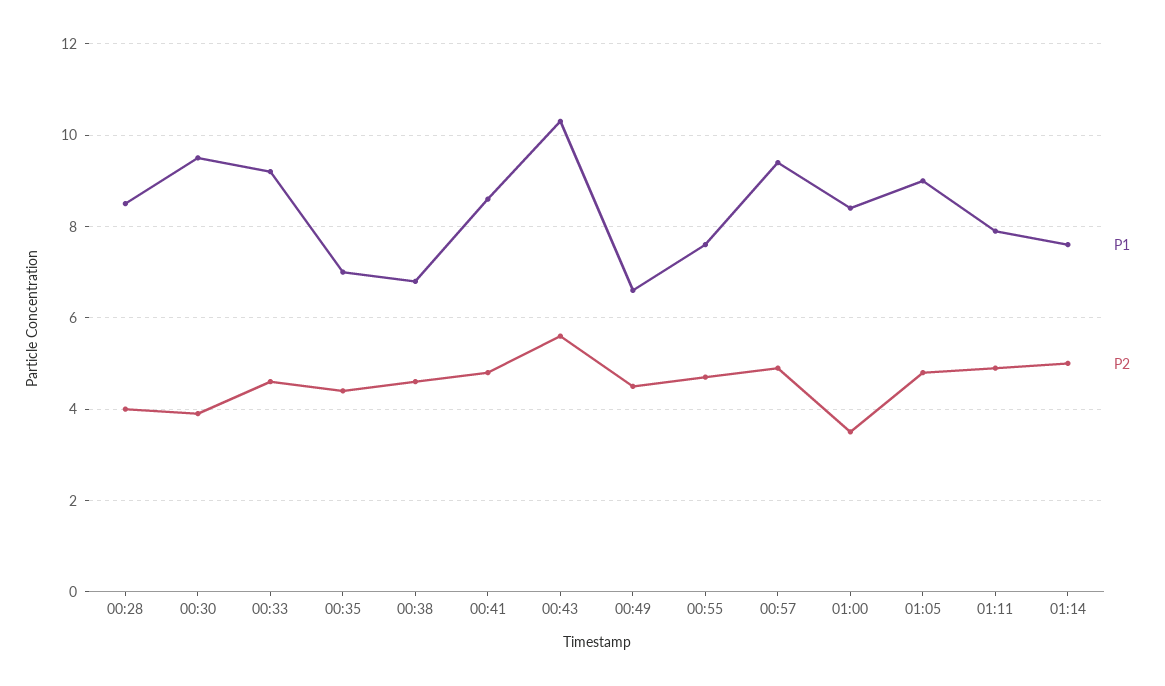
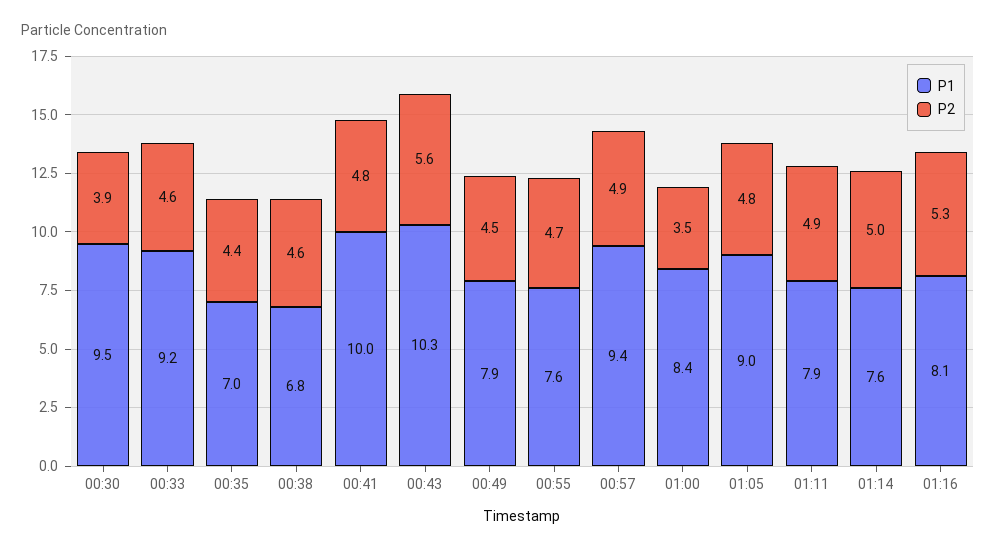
P1, 00:28: 8.5 -> none
P2, 00:28: 4 -> none
P1, 00:41: 8.5 -> 10
P1, 00:49: 6.5 -> 7.9
P1, 01:16: none -> 8.1
P2, 01:16: none -> 5.3

